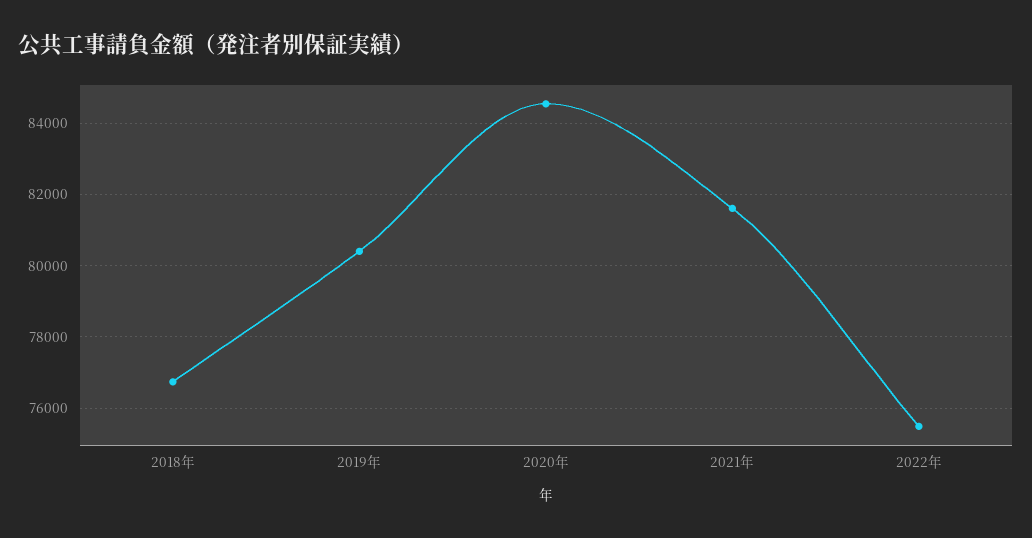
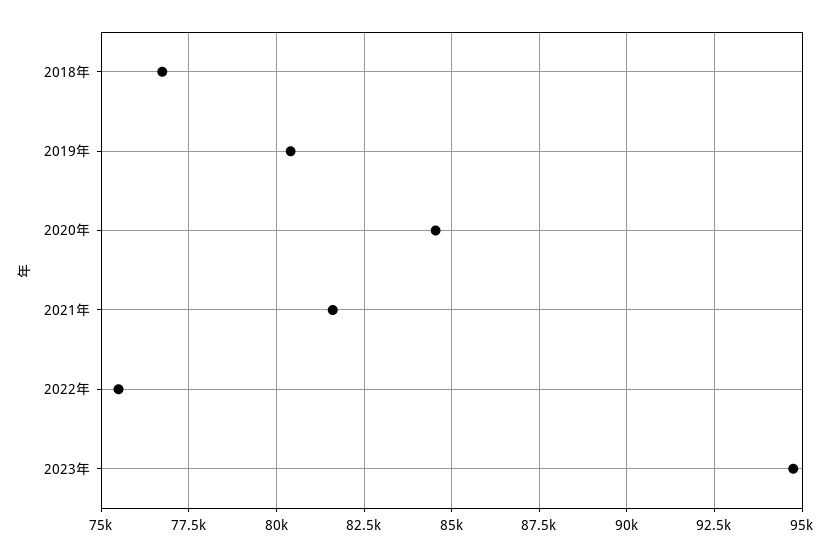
2023年: none -> 94750

